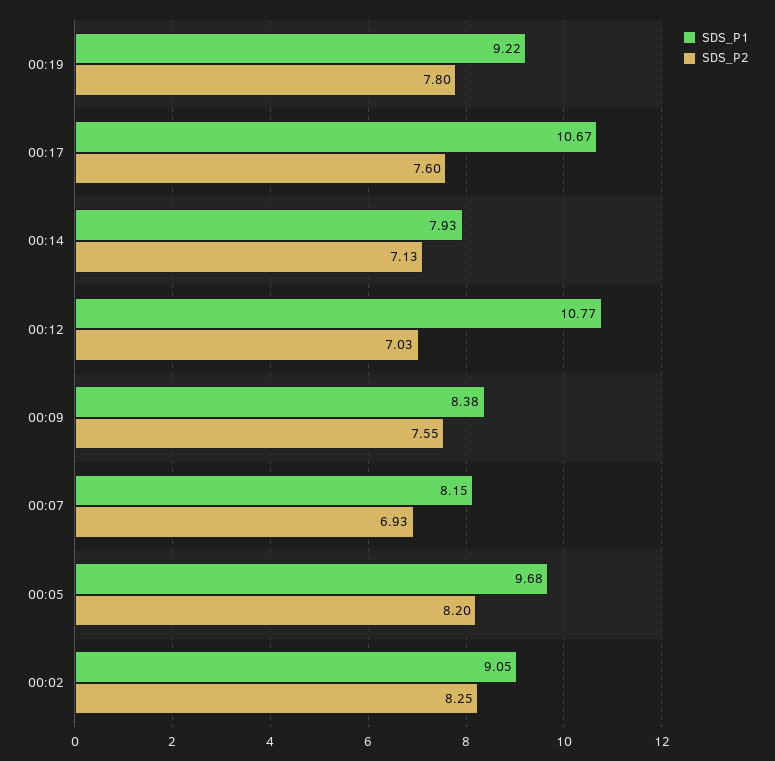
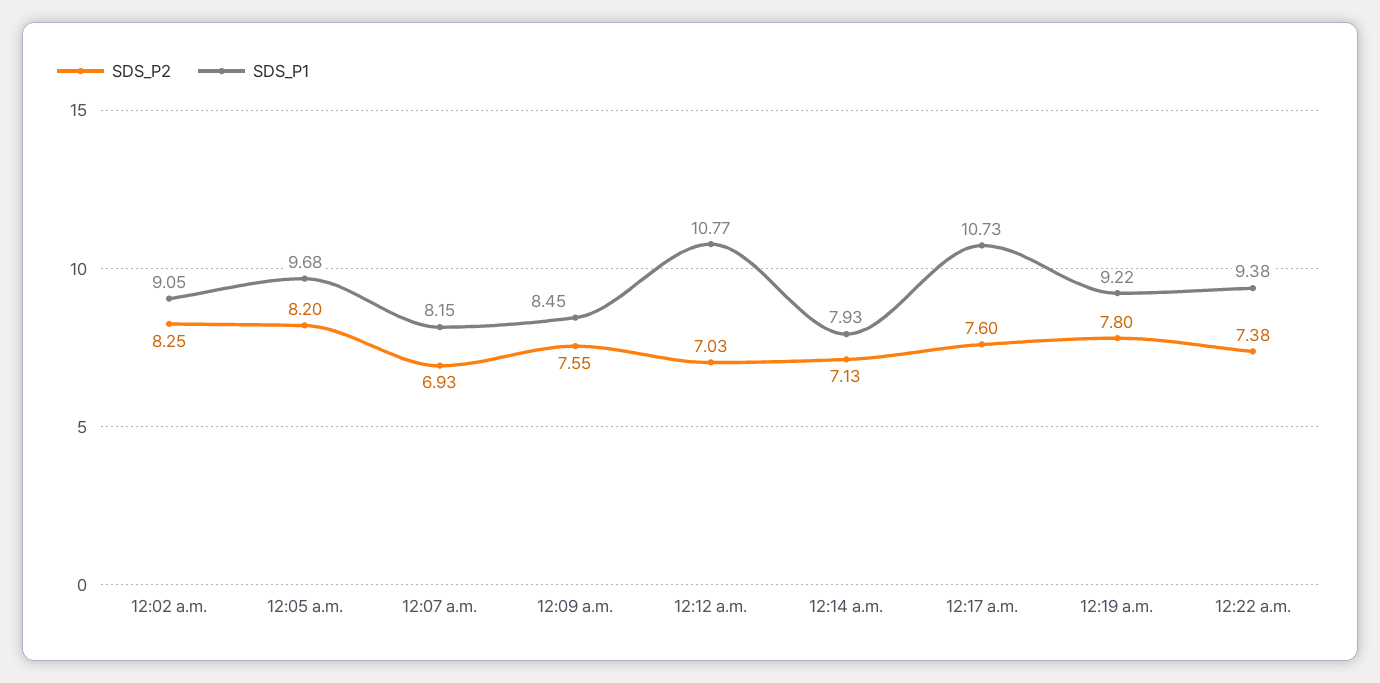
SDS_P1, 00:17: 10.67 -> 10.73
SDS_P1, 00:09: 8.38 -> 8.45
SDS_P2, 12:22 a.m.: none -> 7.38
SDS_P1, 12:22 a.m.: none -> 9.38

